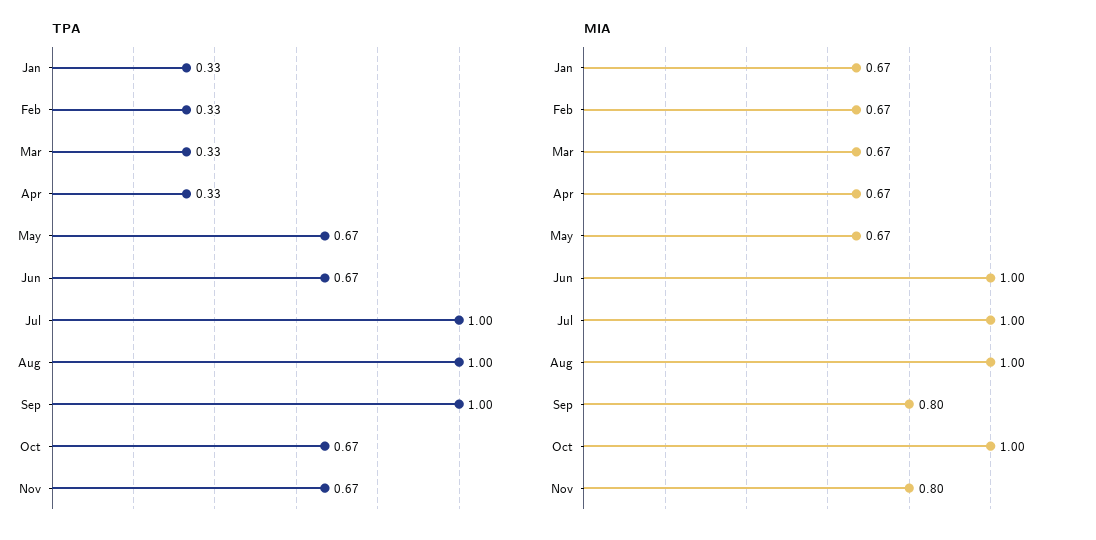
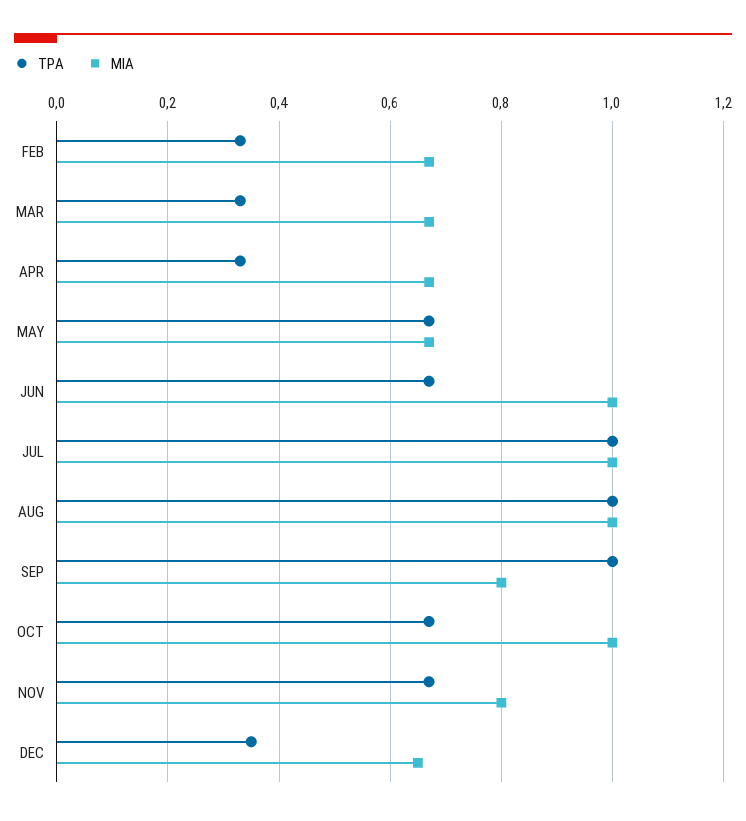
TPA, Jan: 0.33 -> none
MIA, Jan: 0.67 -> none
TPA, DEC: none -> 0.35
MIA, DEC: none -> 0.65

